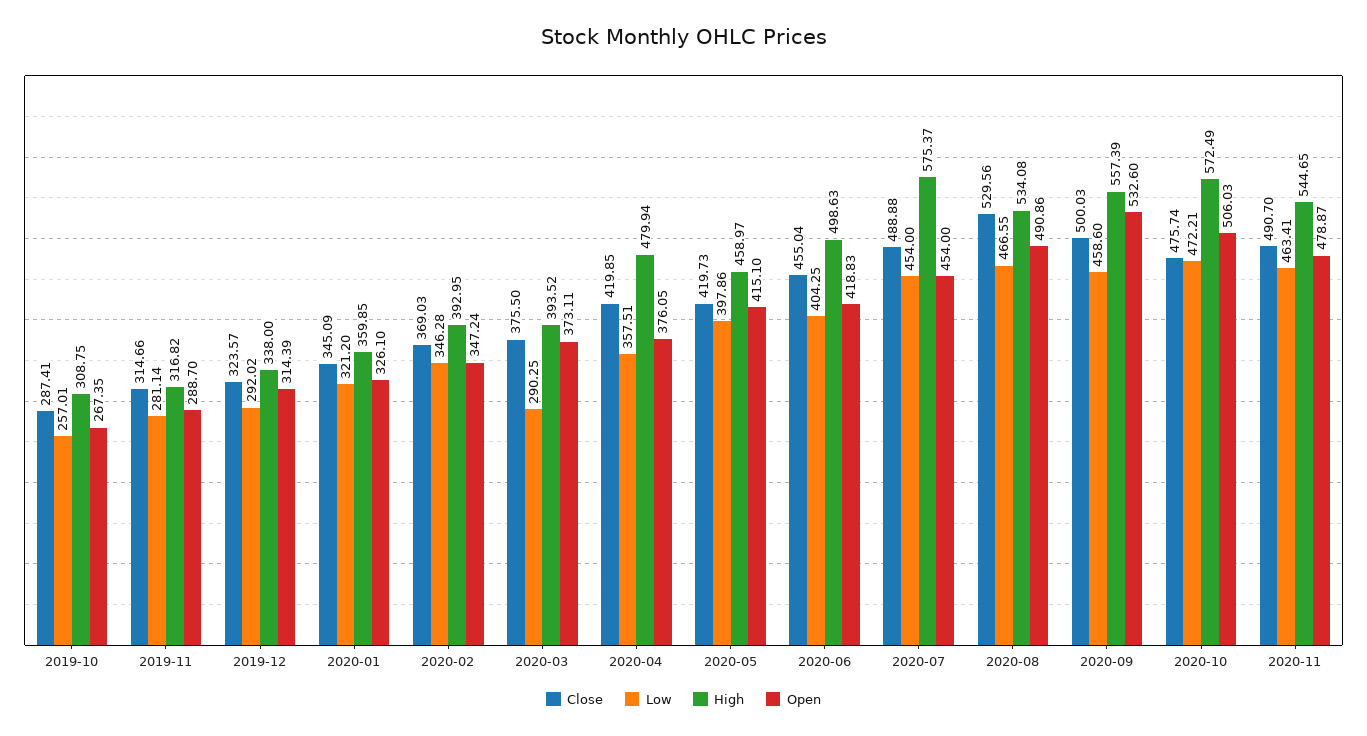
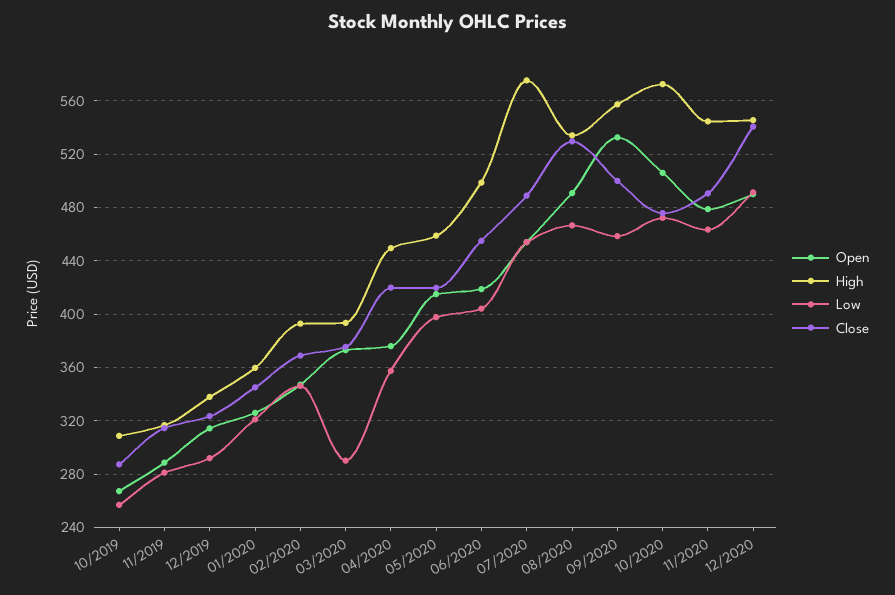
High, 2020-04: 479.94 -> 450
Open, 12/2020: none -> 490
High, 12/2020: none -> 545
Low, 12/2020: none -> 490
Close, 12/2020: none -> 540

